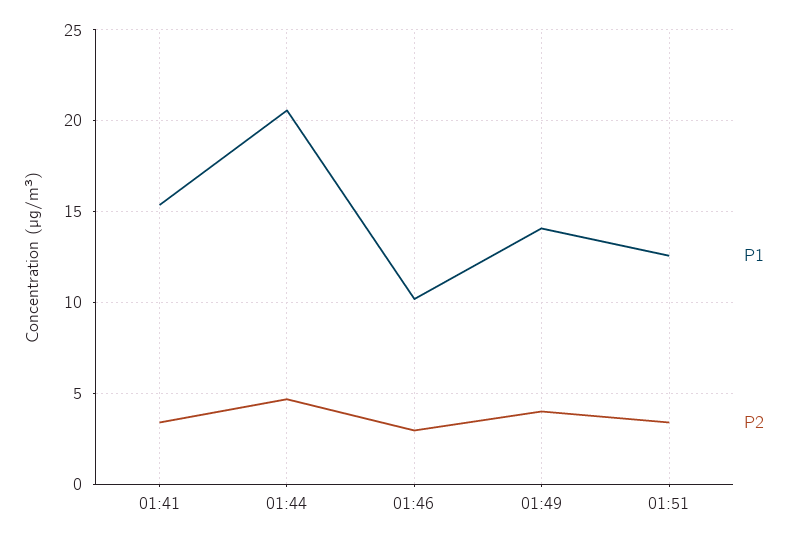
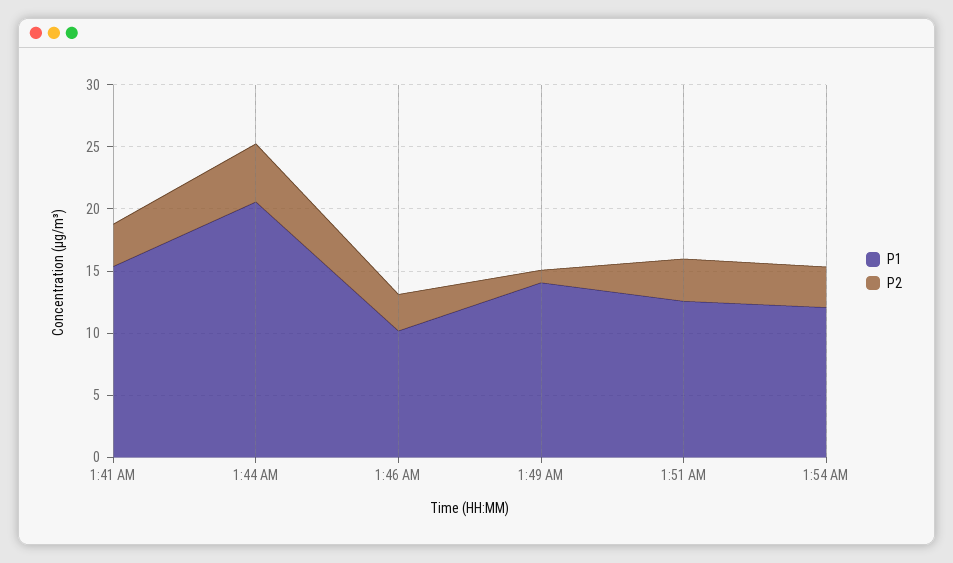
P2, 01:49: 4 -> 1
P1, 1:54 AM: none -> 12
P2, 1:54 AM: none -> 3

